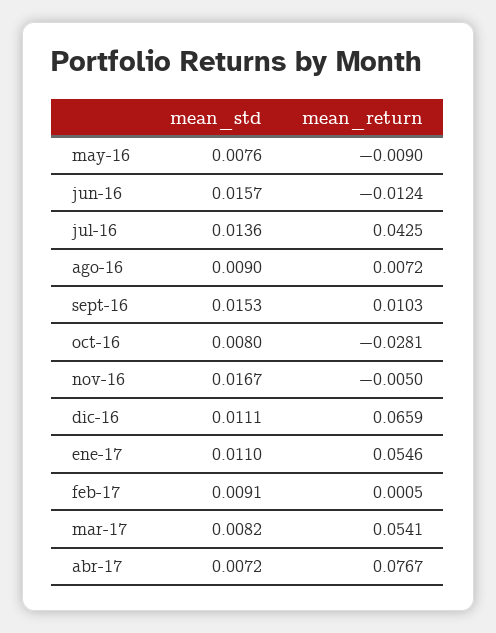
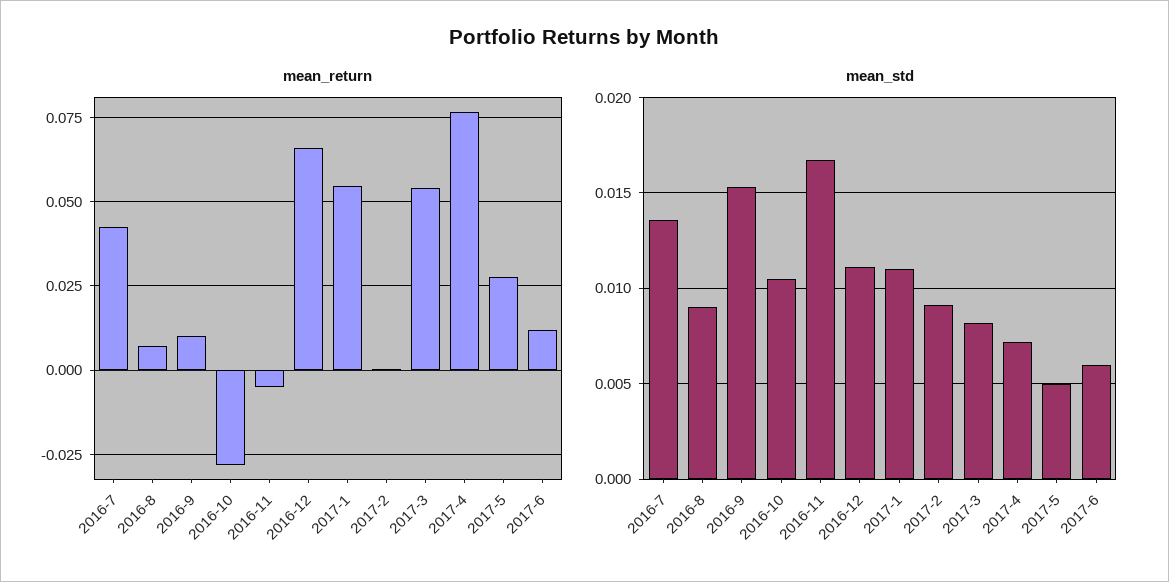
mean_std, may-16: 0.0076 -> none
mean_return, may-16: -0.009 -> none
mean_std, jun-16: 0.0157 -> none
mean_return, jun-16: -0.0124 -> none
mean_std, oct-16: 0.008 -> 0.0105
mean_return, 2017-5: none -> 0.0275
mean_return, 2017-6: none -> 0.0125
mean_std, 2017-5: none -> 0.005
mean_std, 2017-6: none -> 0.006

